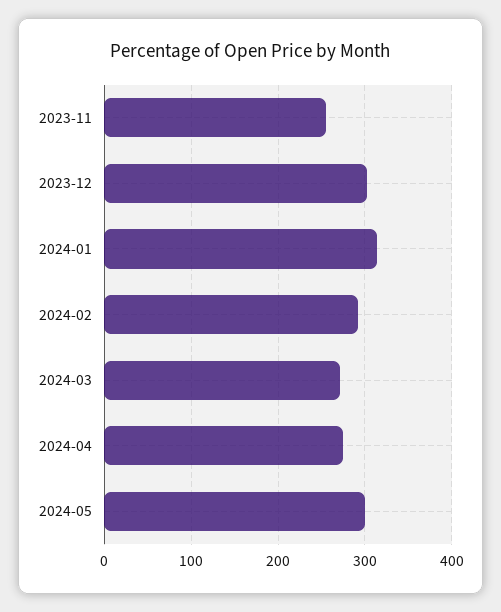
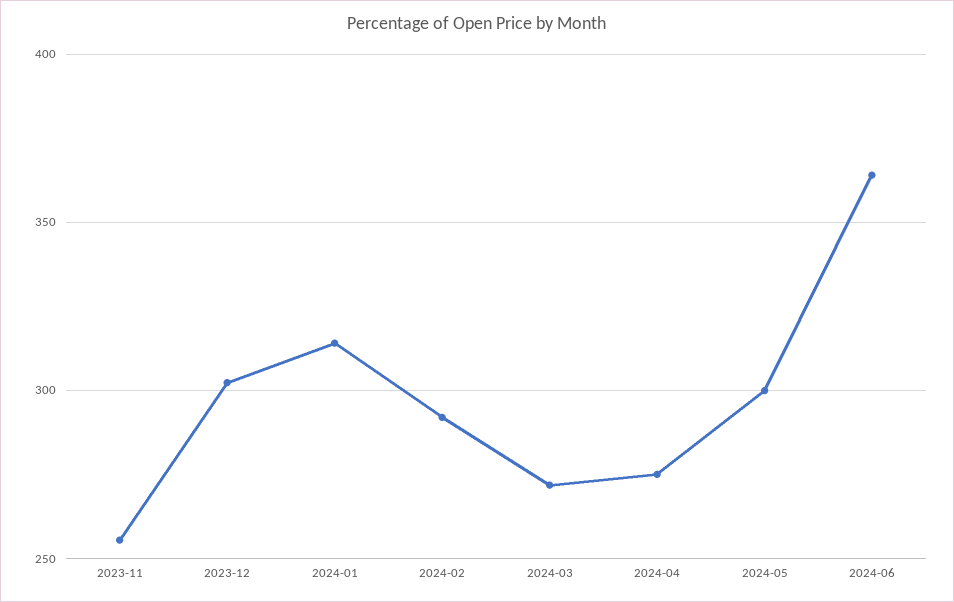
2024-06: none -> 365

